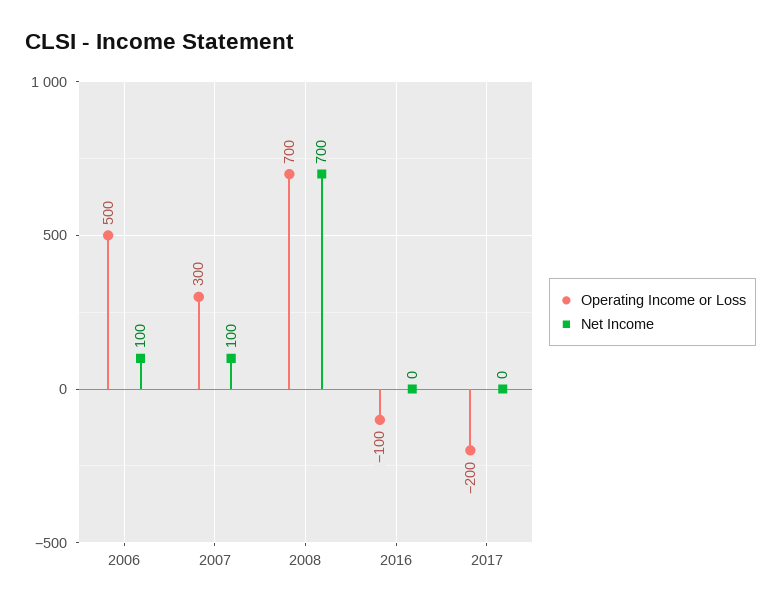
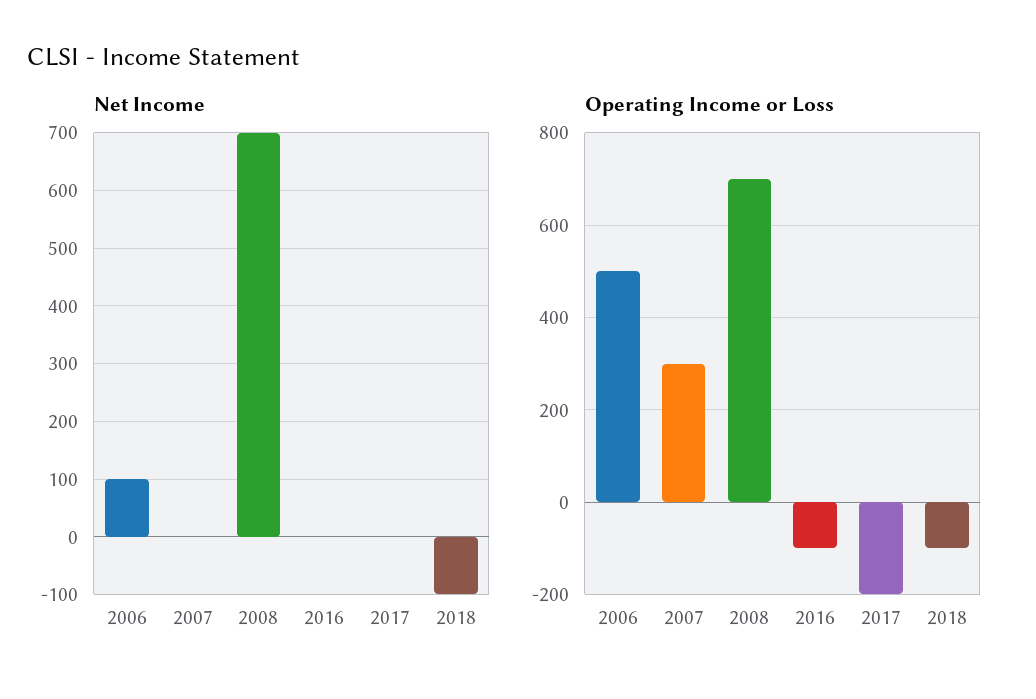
Net Income, 2007: 100 -> 0
Net Income, 2018: none -> -100
Operating Income or Loss, 2018: none -> -100

